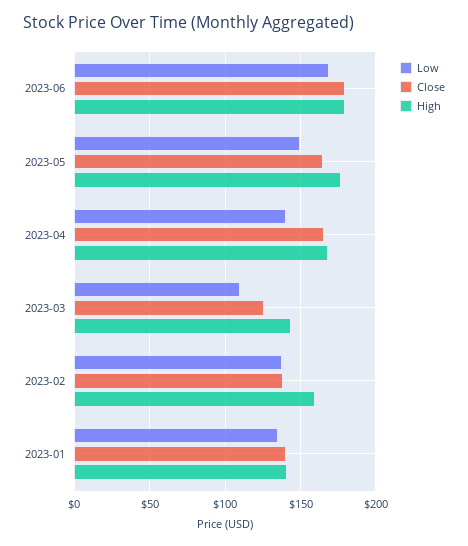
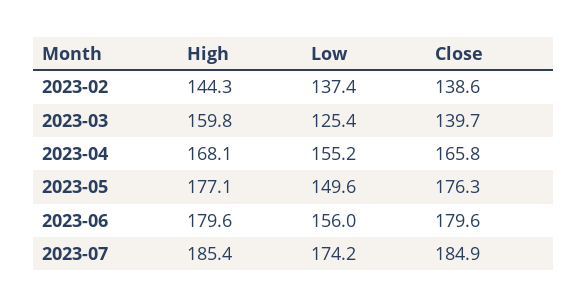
Low, 2023-06: 170 -> 156
Close, 2023-05: 165 -> 176.3
Low, 2023-04: 140 -> 155.2
Low, 2023-03: 110 -> 125.4
Close, 2023-03: 125 -> 139.7
High, 2023-03: 145 -> 159.8
High, 2023-02: 160 -> 144.3
Low, 2023-01: 135 -> none
Close, 2023-01: 140 -> none
High, 2023-01: 140 -> none
High, 2023-07: none -> 185.4
Low, 2023-07: none -> 174.2
Close, 2023-07: none -> 184.9

